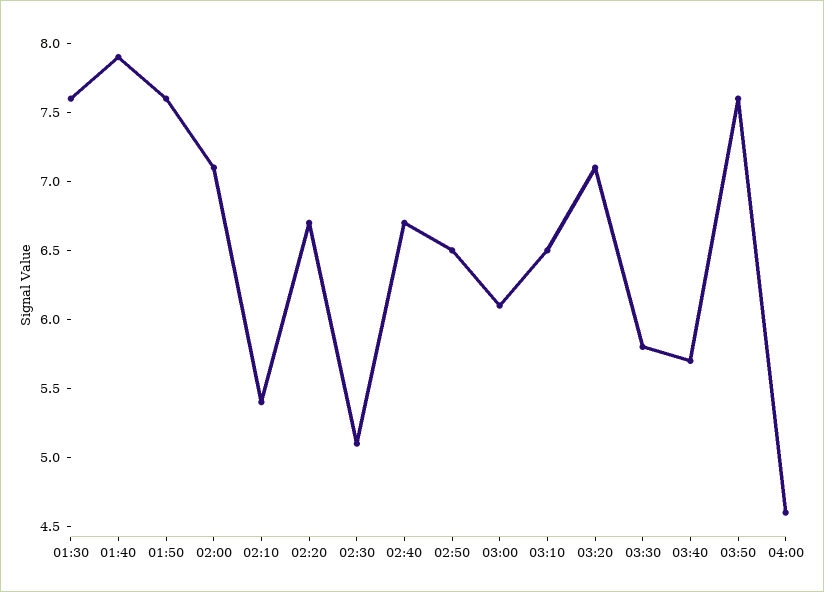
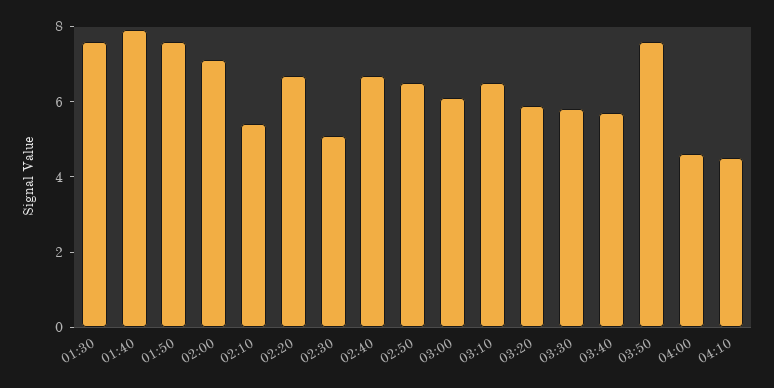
03:20: 7.1 -> 6
04:10: none -> 4.5

